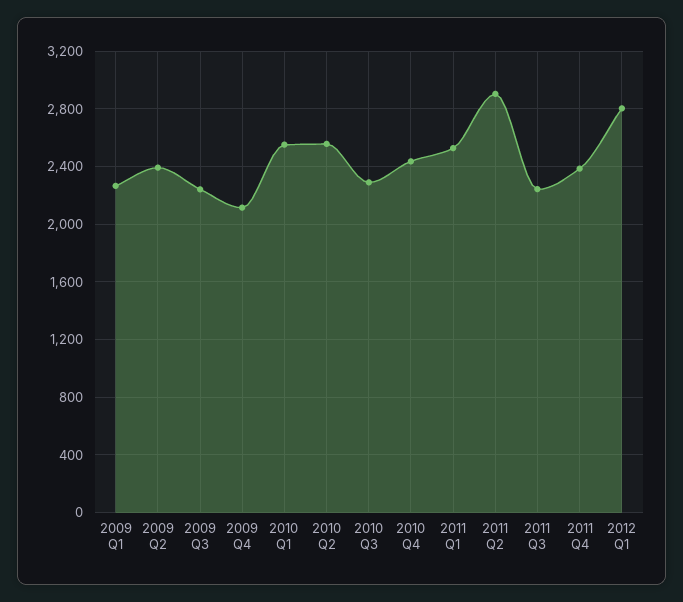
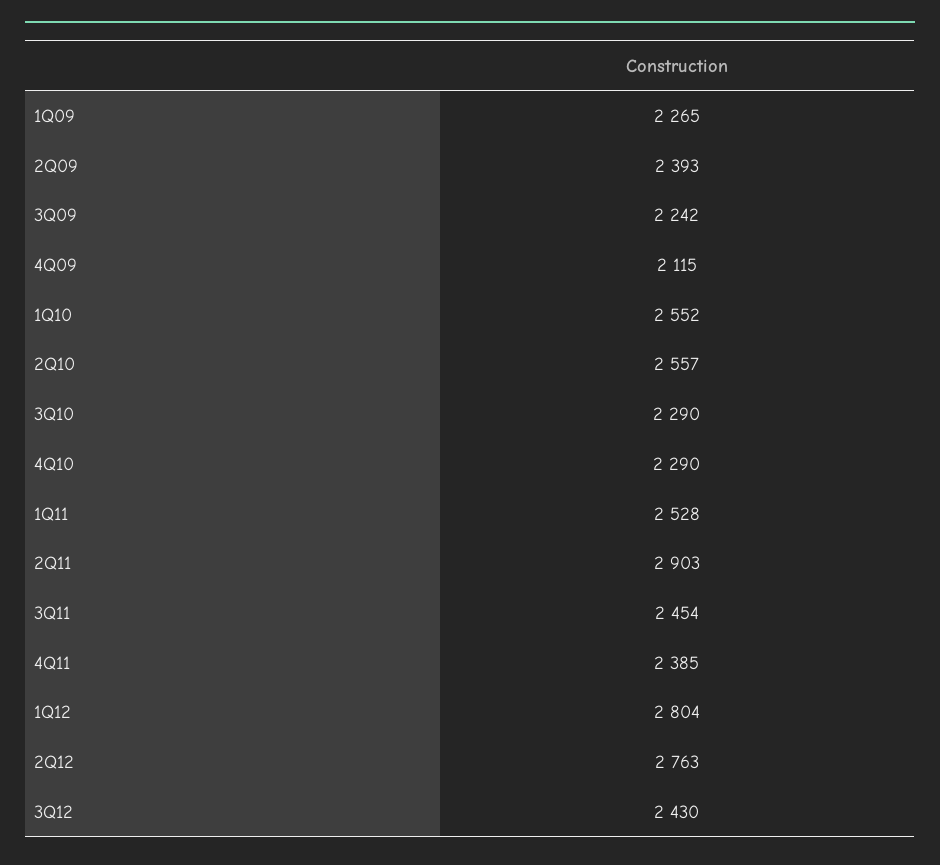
2010 Q4: 2450 -> 2290
2011 Q3: 2250 -> 2454
2Q12: none -> 2763
3Q12: none -> 2430

